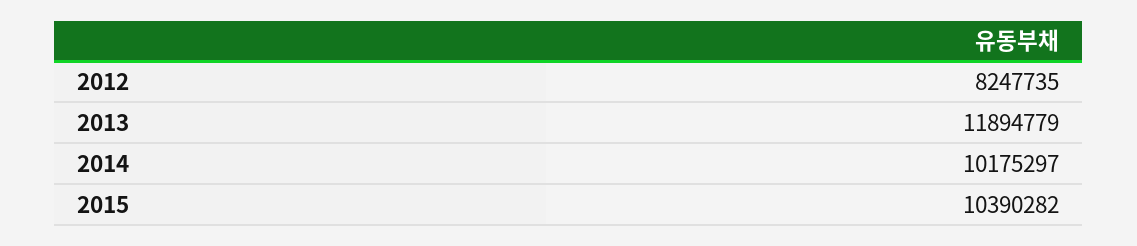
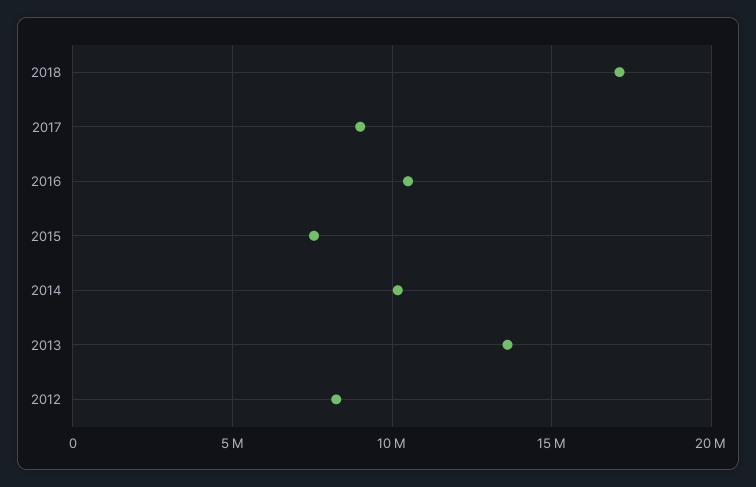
2013: 11894779 -> 13500000
2015: 10390282 -> 7500000
2018: none -> 17000000
2017: none -> 9000000
2016: none -> 10500000

